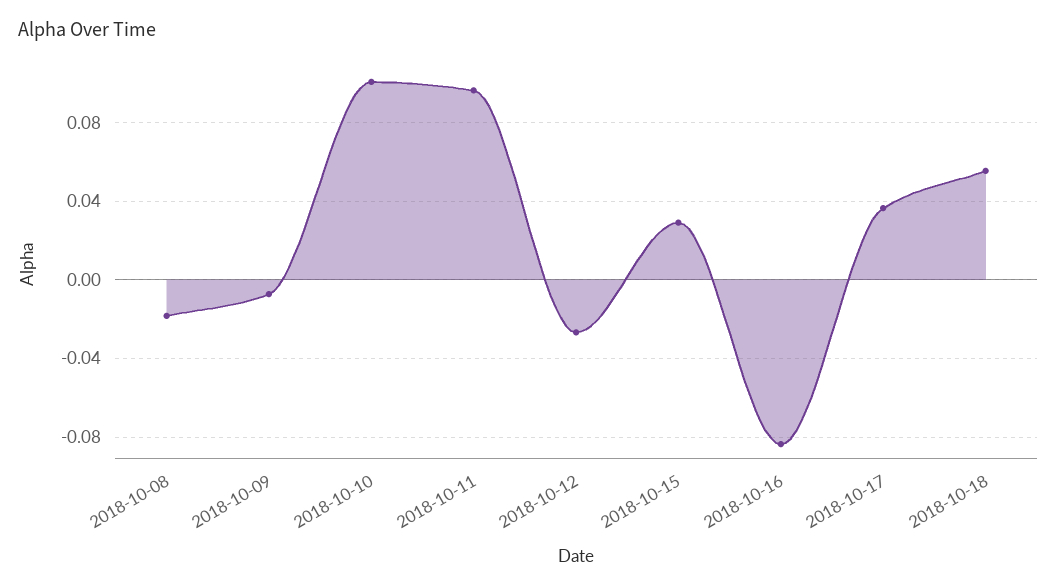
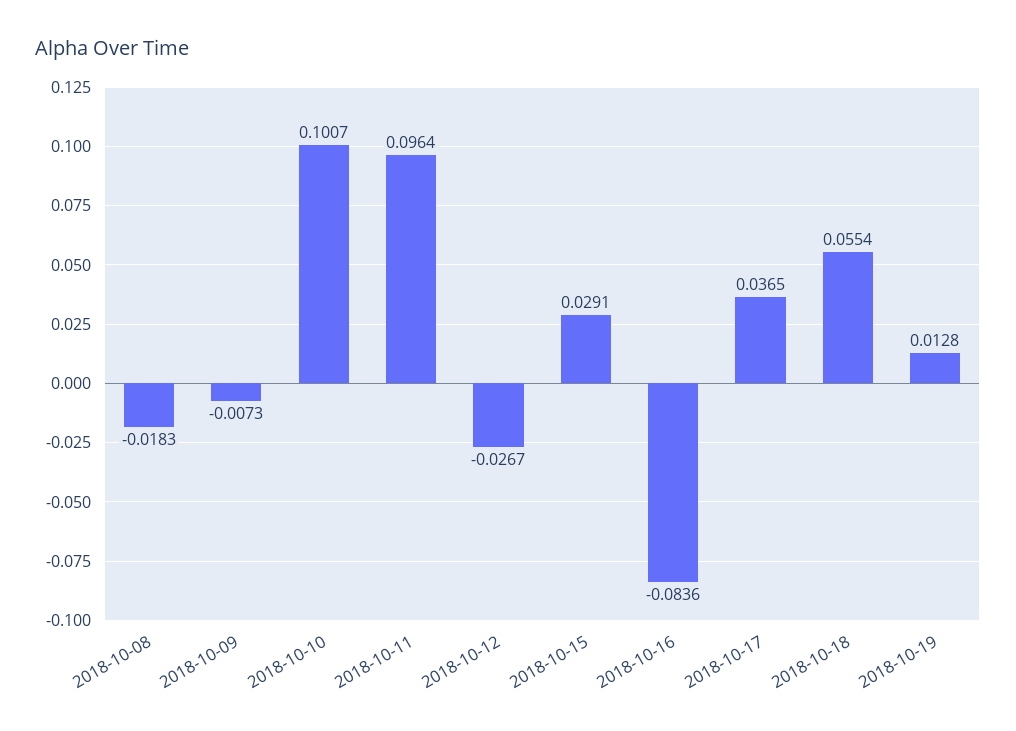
2018-10-19: none -> 0.0128

